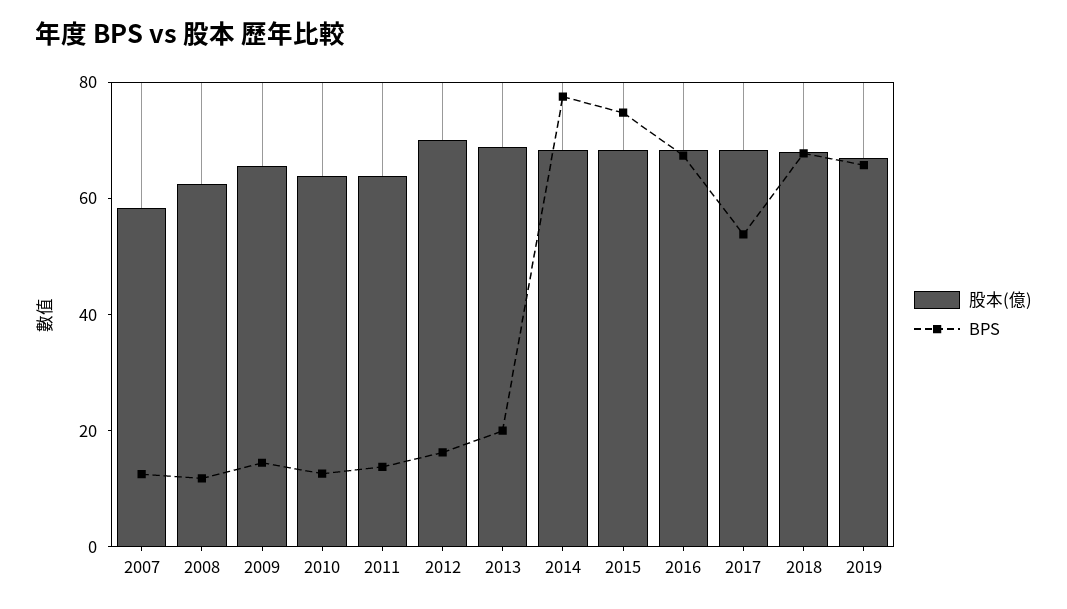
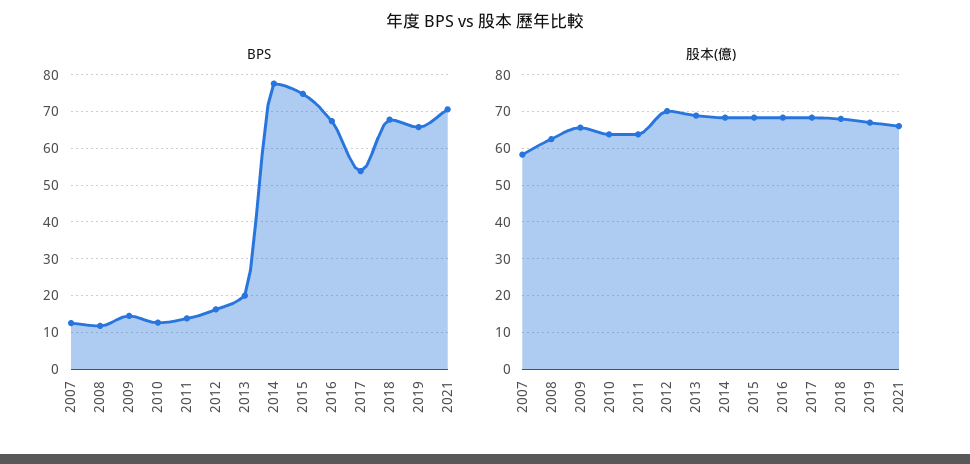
BPS, 2021: none -> 70
股本(億), 2021: none -> 66

